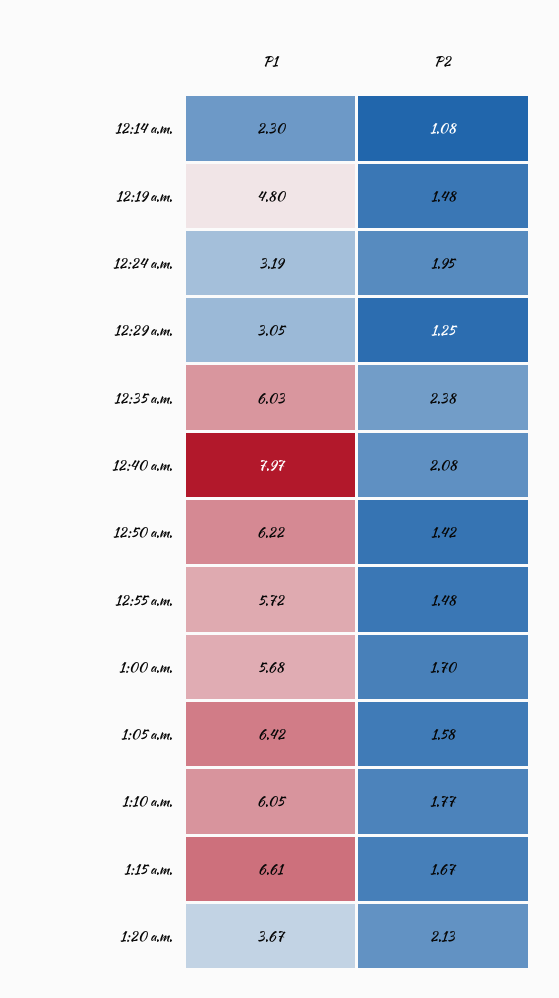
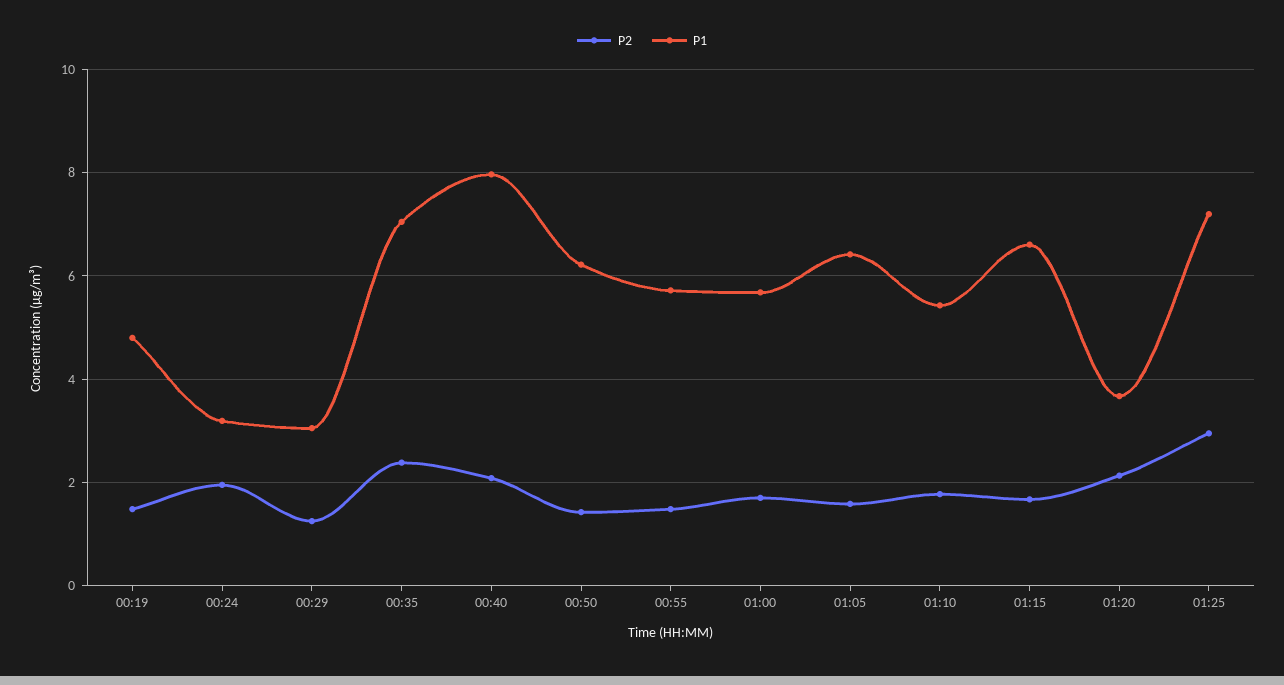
P1, 12:14 a.m.: 2.3 -> none
P2, 12:14 a.m.: 1.08 -> none
P1, 12:35 a.m.: 6.03 -> 7
P1, 1:10 a.m.: 6.05 -> 5.4
P2, 01:25: none -> 3
P1, 01:25: none -> 7.2

